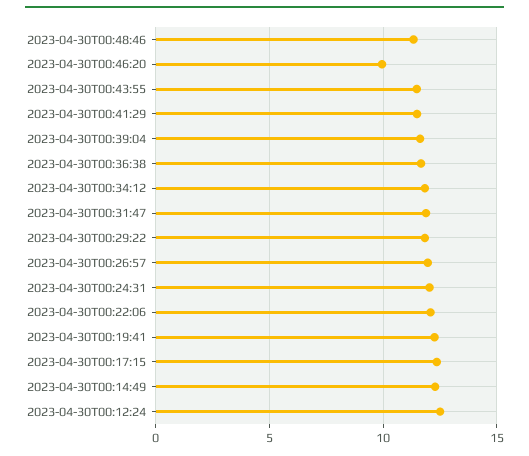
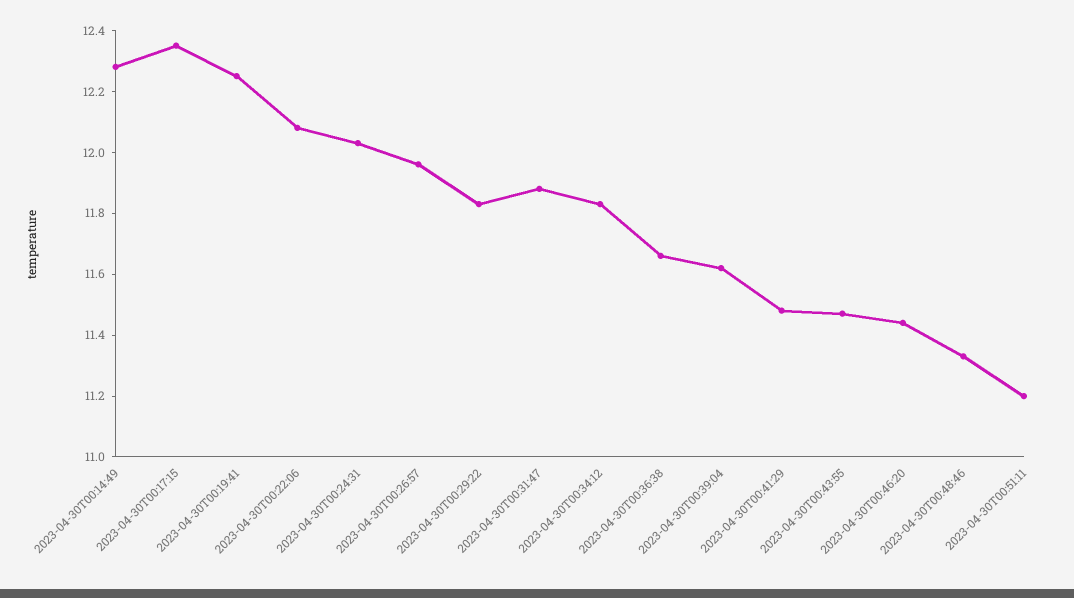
2023-04-30T00:46:20: 10 -> 11.45
2023-04-30T00:12:24: 12.5 -> none
2023-04-30T00:51:11: none -> 11.2

